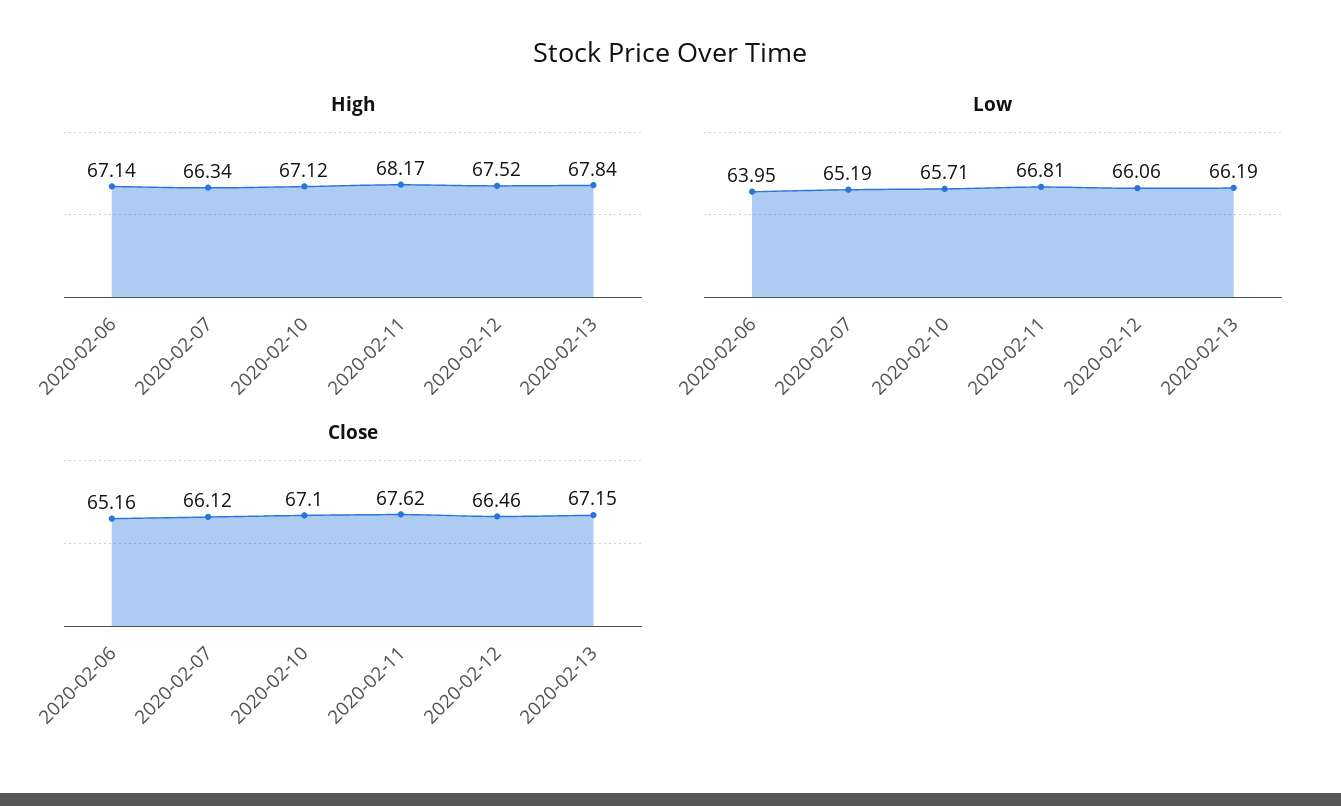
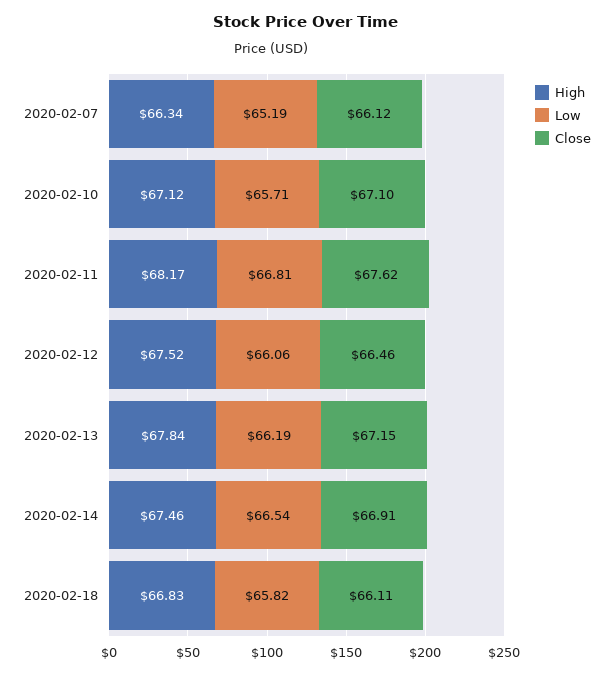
High, 2020-02-06: 67.14 -> none
Low, 2020-02-06: 63.95 -> none
Close, 2020-02-06: 65.16 -> none
High, 2020-02-14: none -> 67.46
Low, 2020-02-14: none -> 66.54
Close, 2020-02-14: none -> 66.91
High, 2020-02-18: none -> 66.83
Low, 2020-02-18: none -> 65.82
Close, 2020-02-18: none -> 66.11

